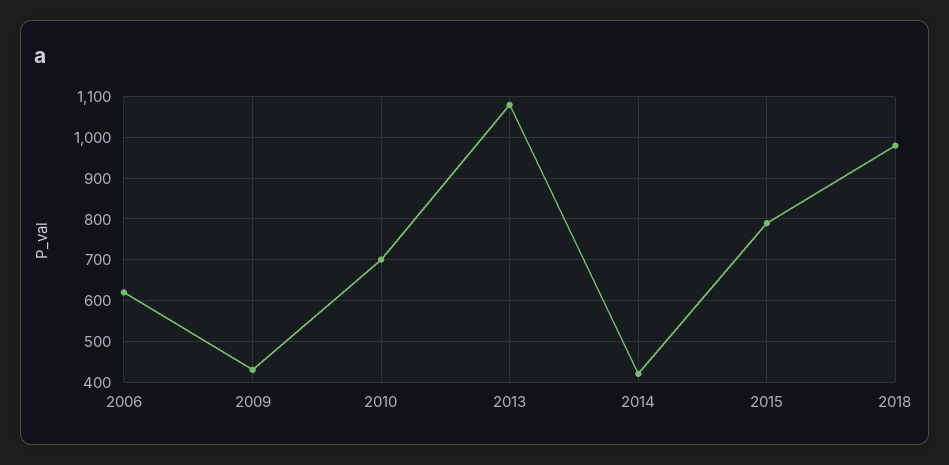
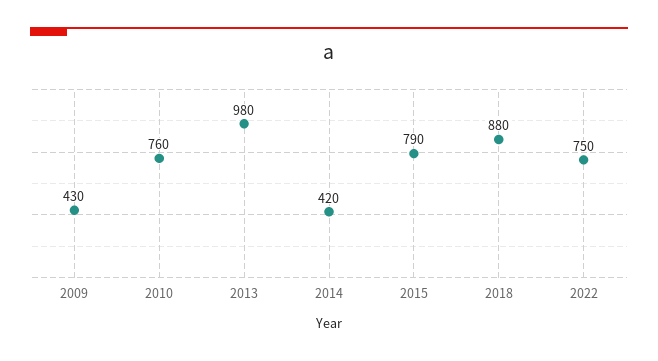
2006: 620 -> none
2010: 700 -> 760
2013: 1080 -> 980
2018: 980 -> 880
2022: none -> 750

